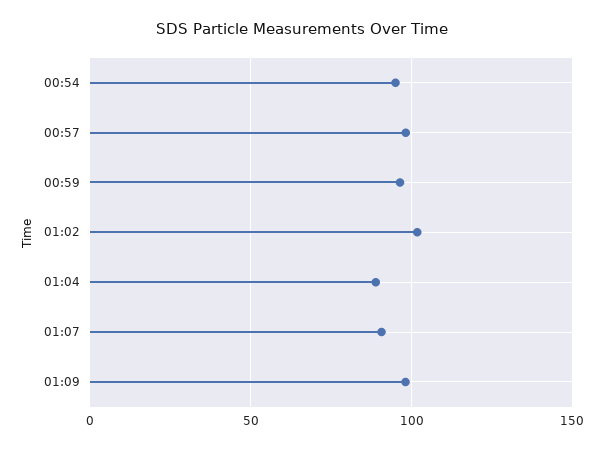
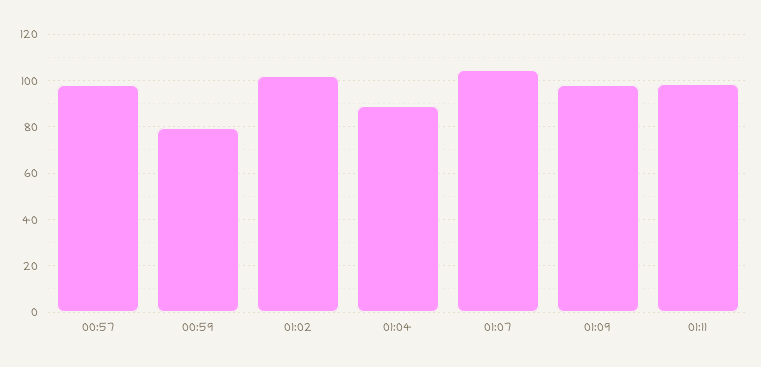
00:54: 95 -> none
00:59: 95 -> 80
01:07: 90 -> 105
01:11: none -> 100

